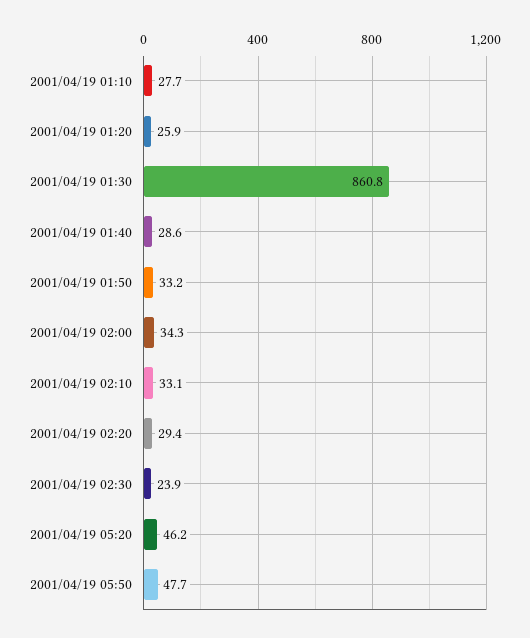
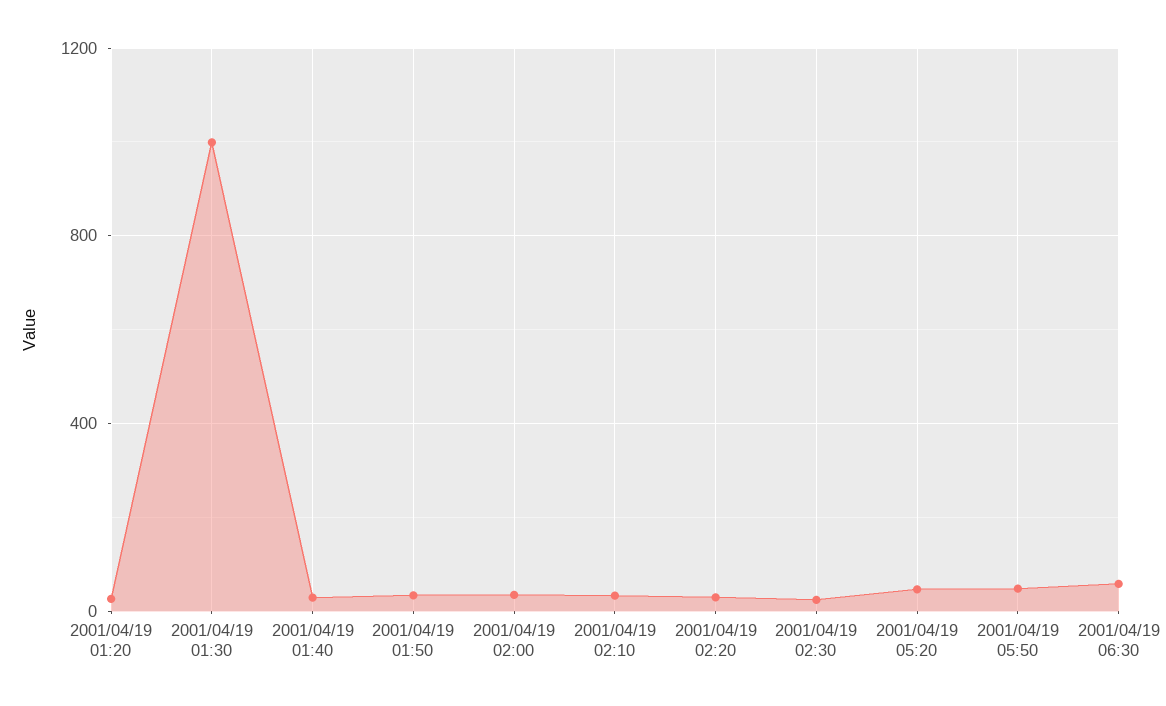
2001/04/19 01:10: 27.7 -> none
2001/04/19 01:30: 860.8 -> 1000
2001/04/19 06:30: none -> 50

